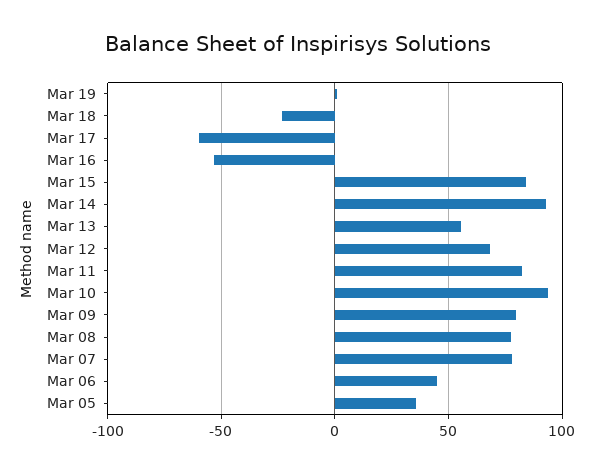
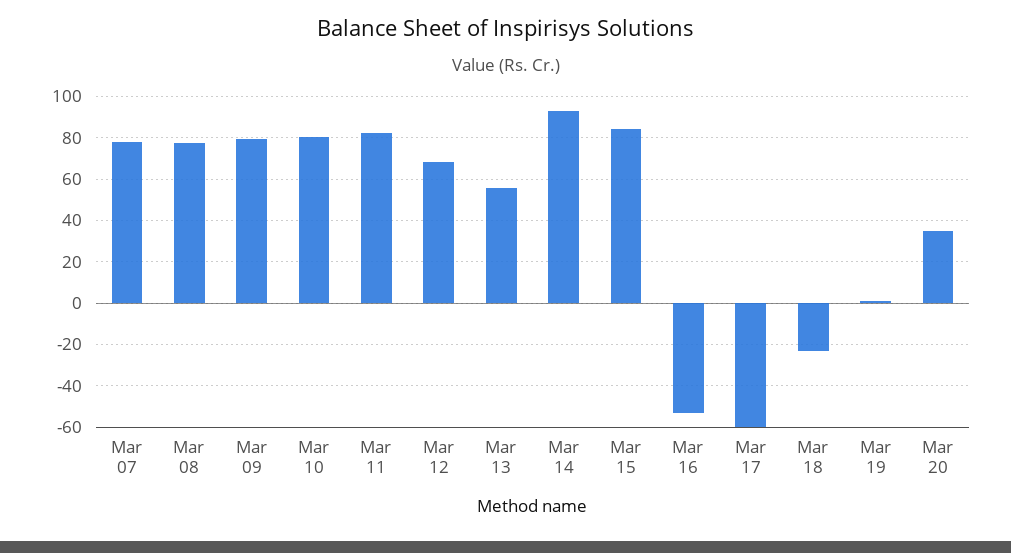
Mar 10: 95 -> 80
Mar 06: 45 -> none
Mar 05: 35 -> none
Mar 20: none -> 35

